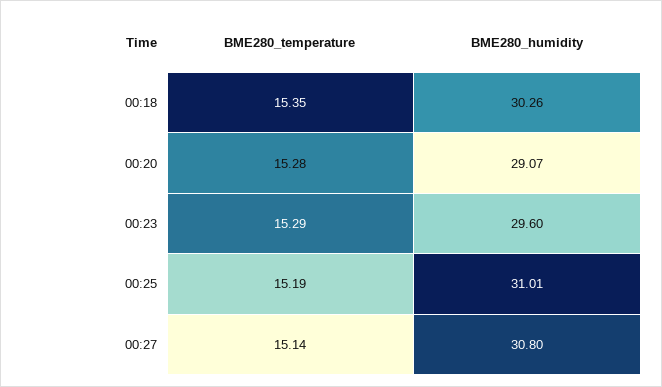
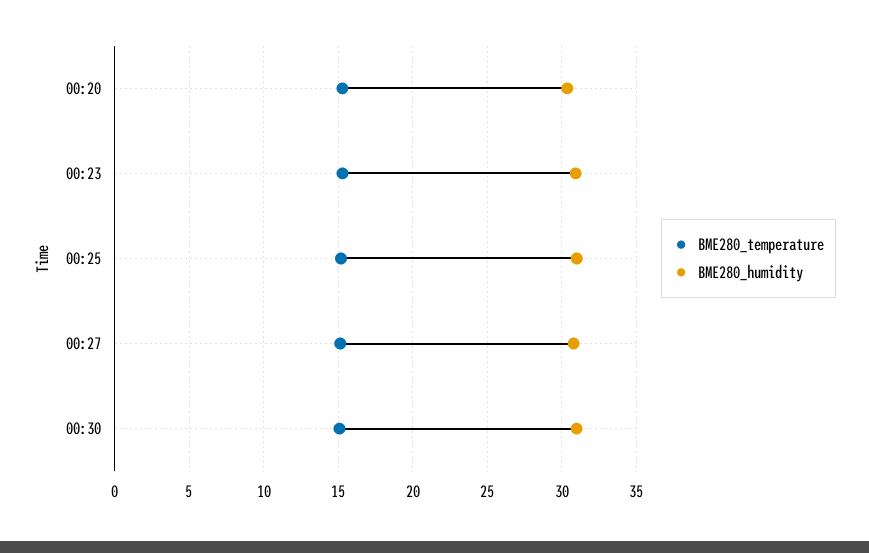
BME280_temperature, 00:18: 15.35 -> none
BME280_humidity, 00:18: 30.26 -> none
BME280_humidity, 00:20: 29.07 -> 30.5
BME280_humidity, 00:23: 29.6 -> 31
BME280_temperature, 00:30: none -> 15
BME280_humidity, 00:30: none -> 31

